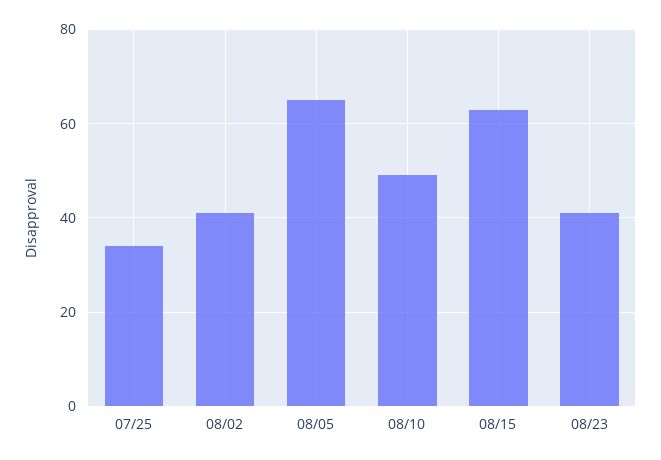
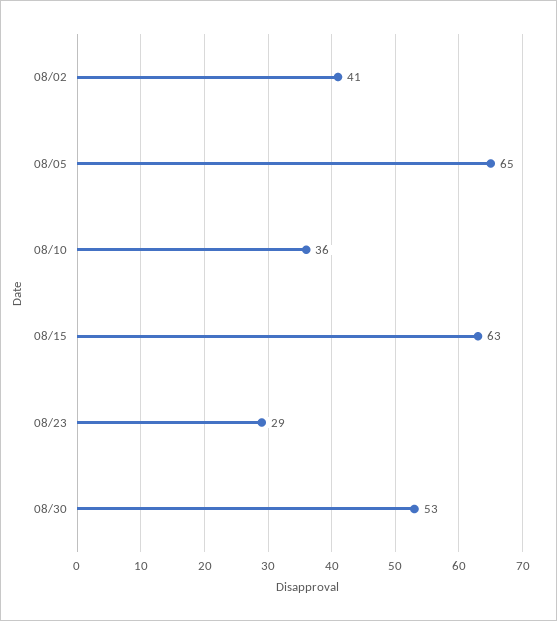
07/25: 35 -> none
08/10: 50 -> 36
08/23: 40 -> 29
08/30: none -> 53

